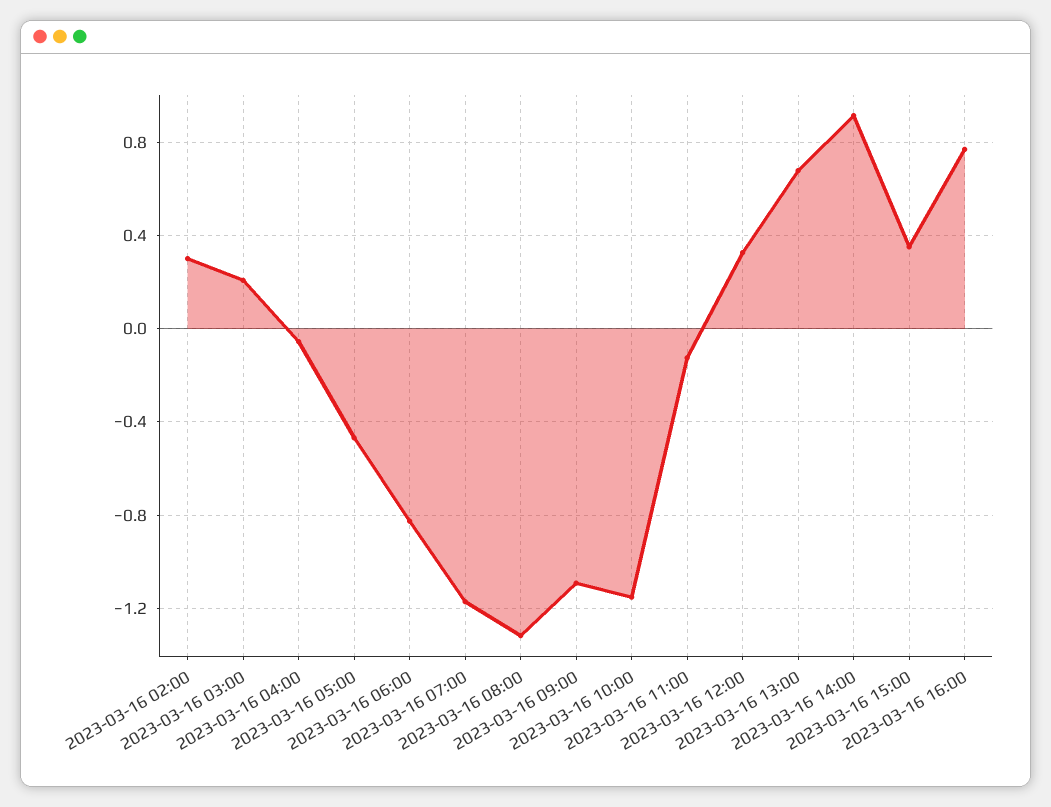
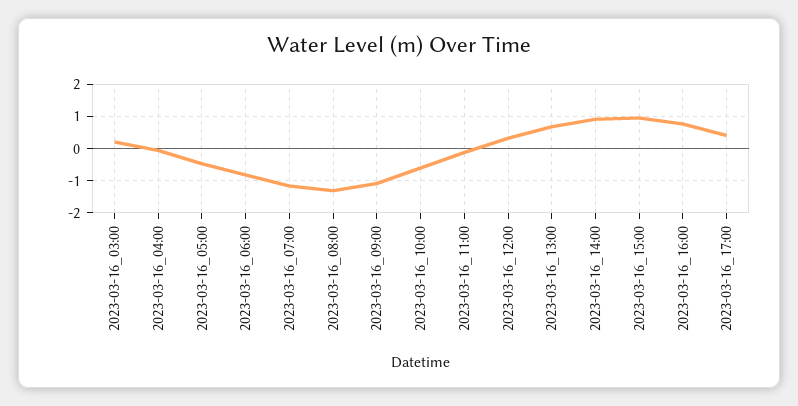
2023-03-16 02:00: 0.3 -> none
2023-03-16 10:00: -1.15 -> -0.6
2023-03-16 15:00: 0.35 -> 1
2023-03-16_17:00: none -> 0.4

